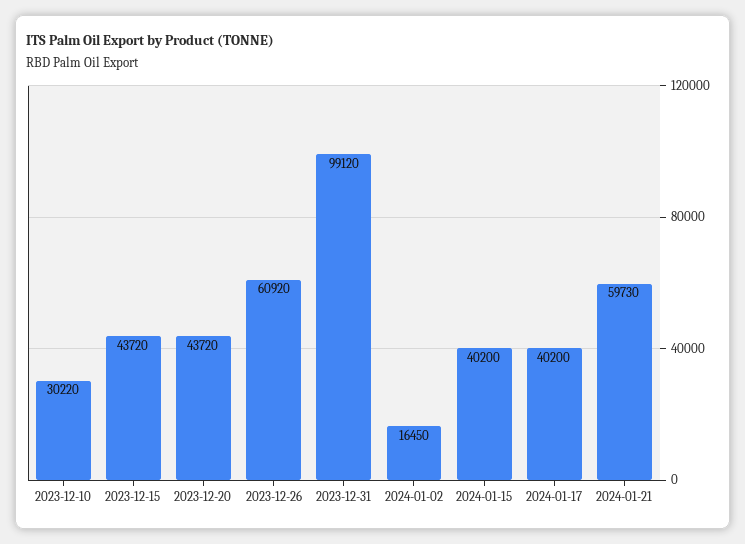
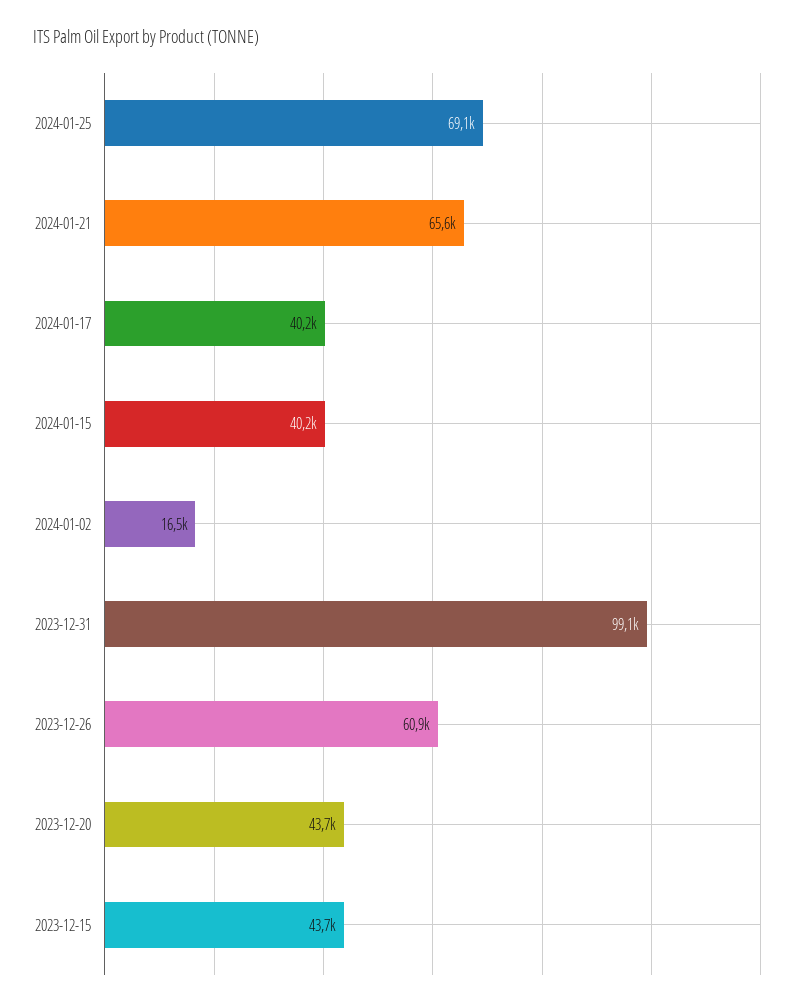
2023-12-10: 30220 -> none
2024-01-21: 59730 -> 65600
2024-01-25: none -> 69100

